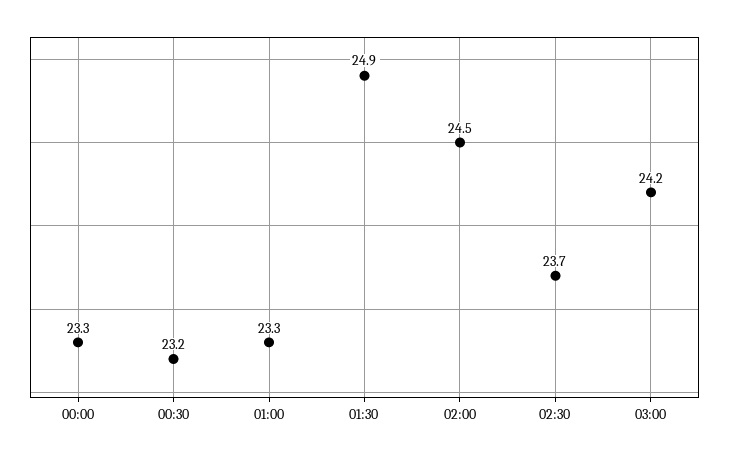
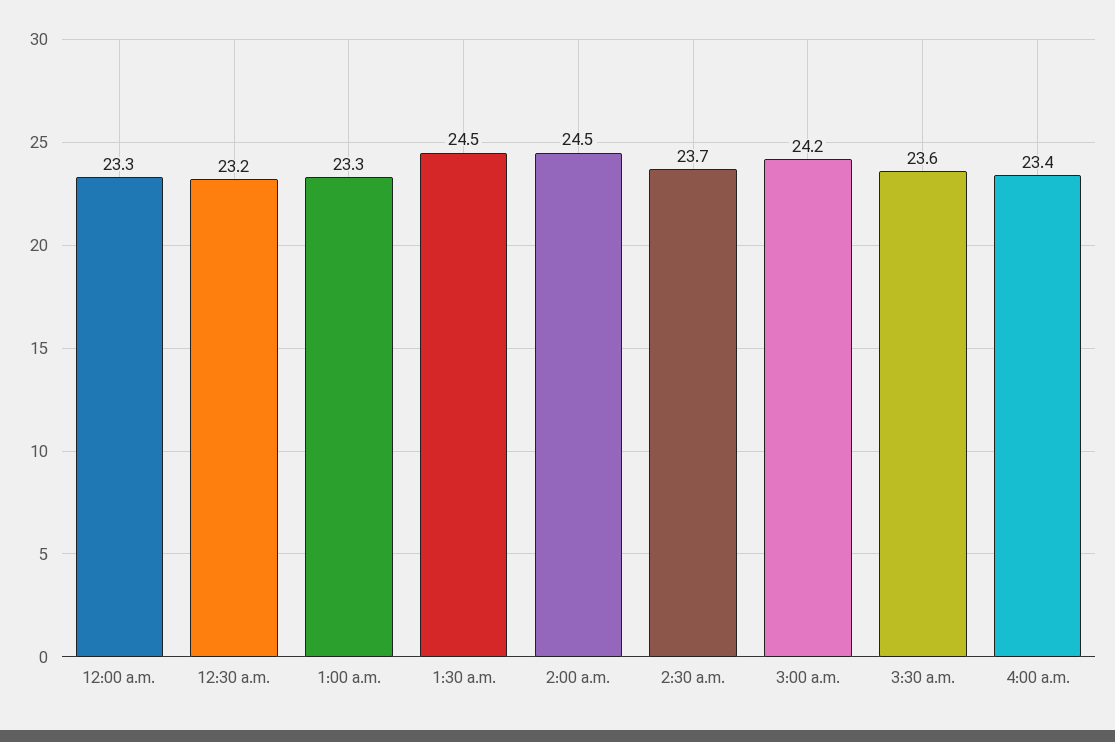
01:30: 24.9 -> 24.5
3:30 a.m.: none -> 23.6
4:00 a.m.: none -> 23.4

